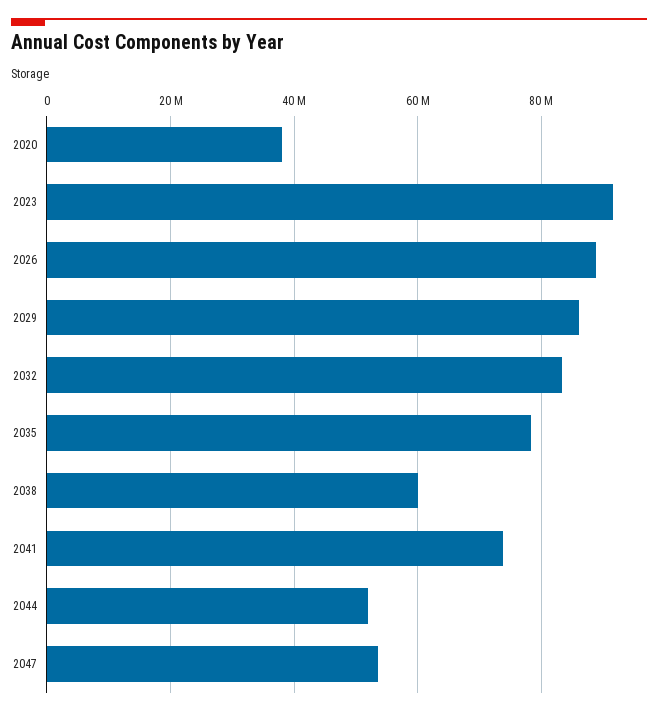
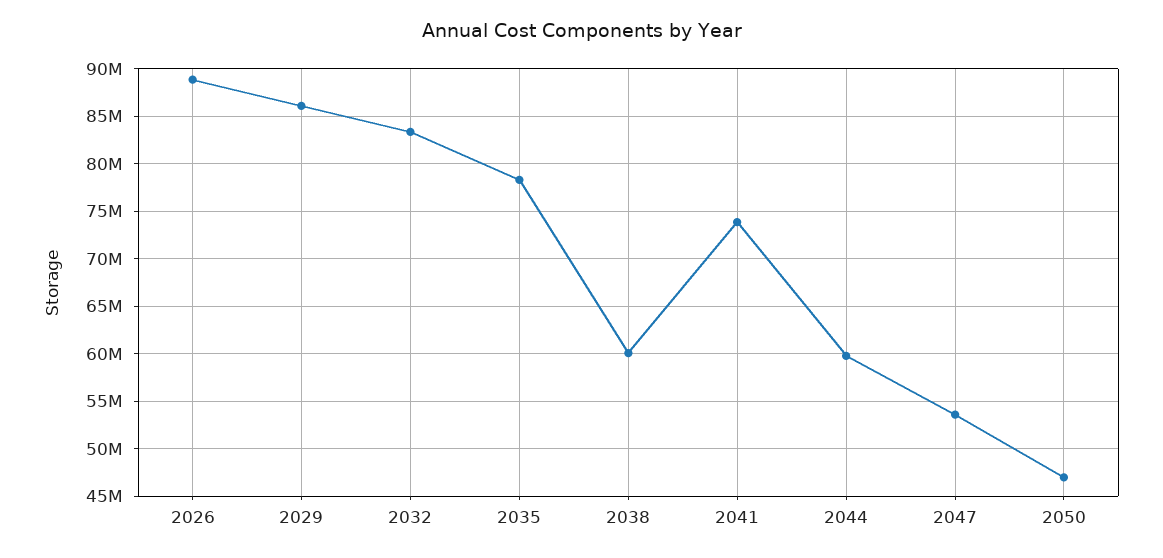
2020: 38000000 -> none
2023: 92000000 -> none
2044: 52000000 -> 60000000
2050: none -> 47000000

